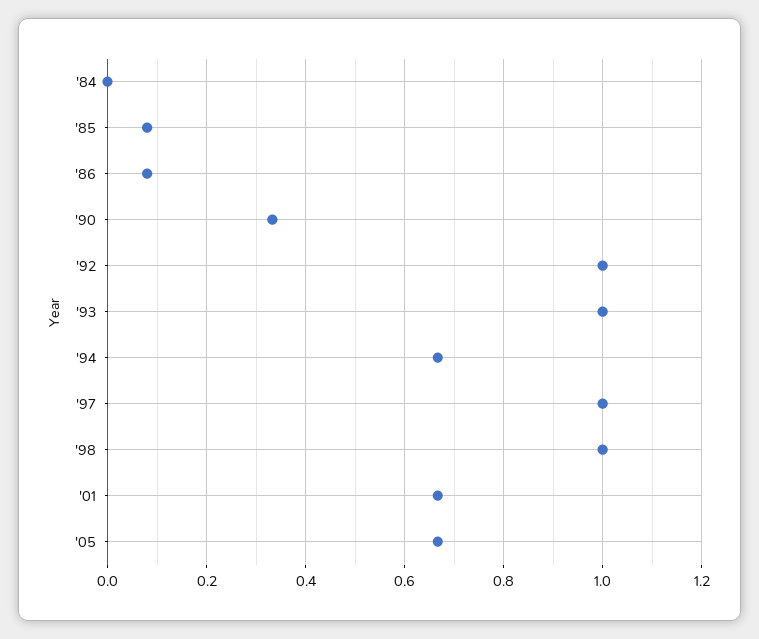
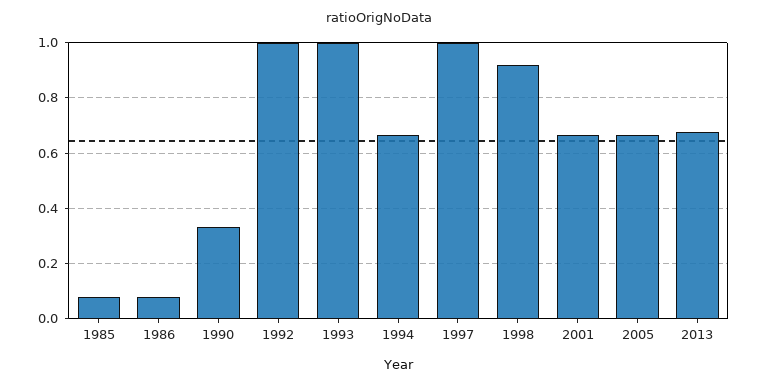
'84: 0 -> none
'98: 1 -> 0.925
2013: none -> 0.675

